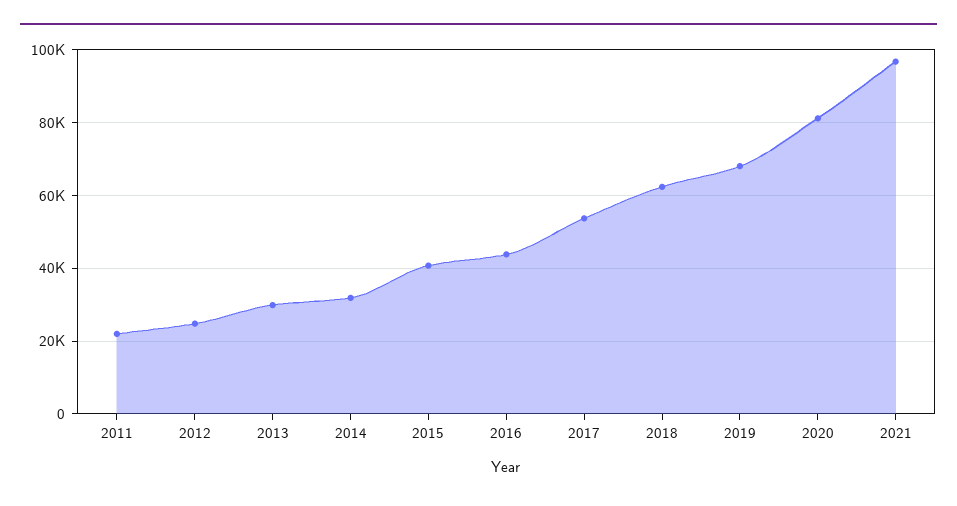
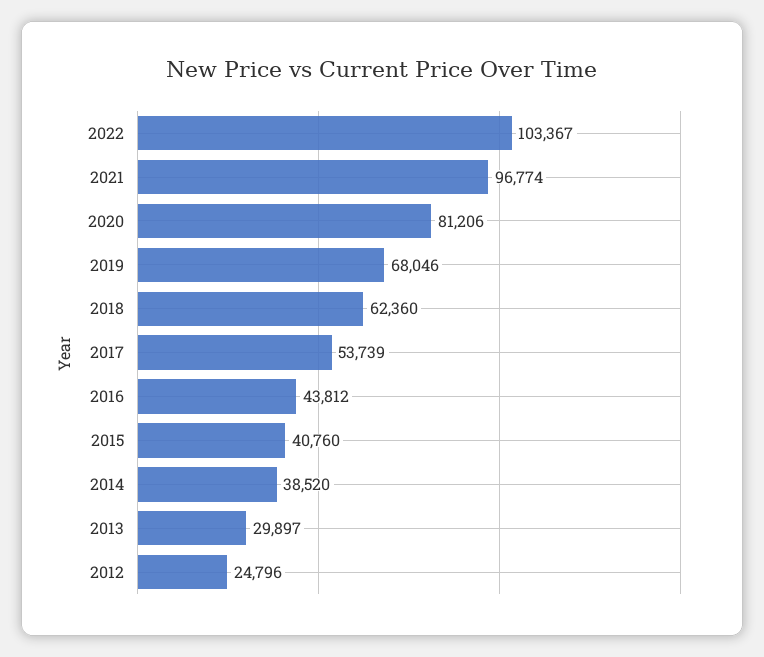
2011: 22000 -> none
2014: 32000 -> 38520
2022: none -> 103367

